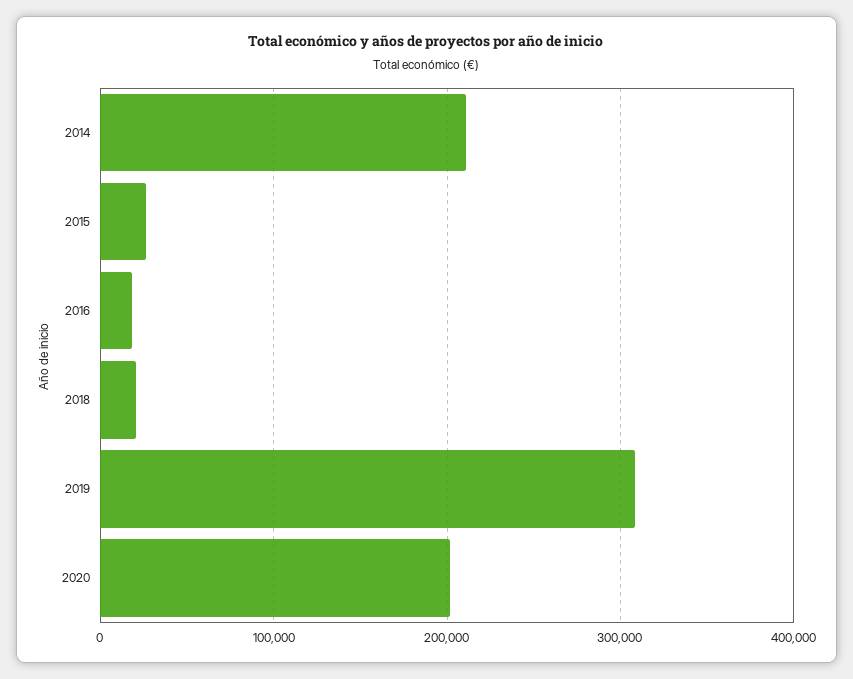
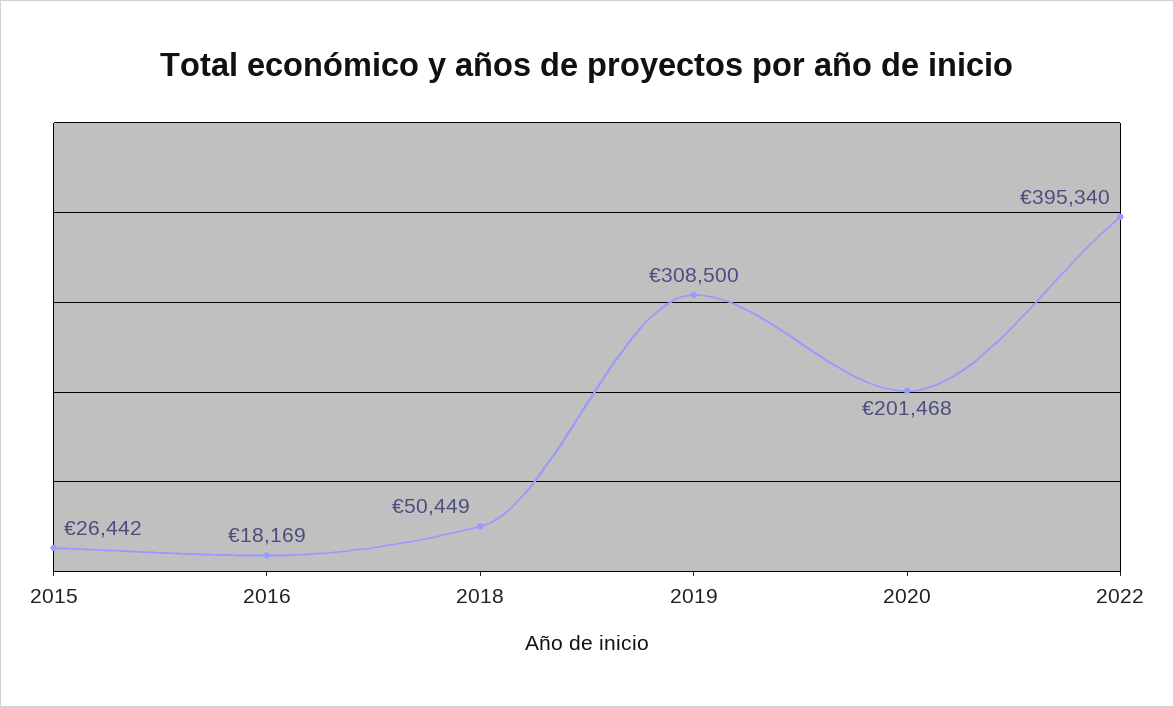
2014: 210000 -> none
2018: 20000 -> 50449
2022: none -> 395340

